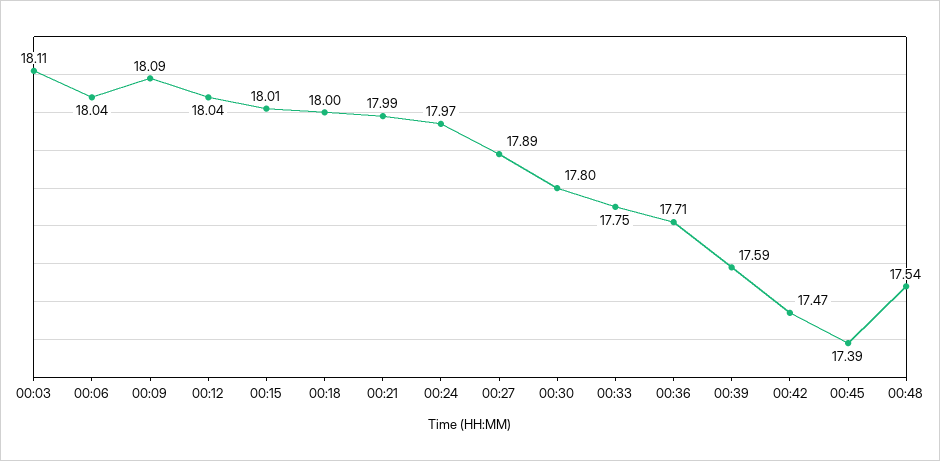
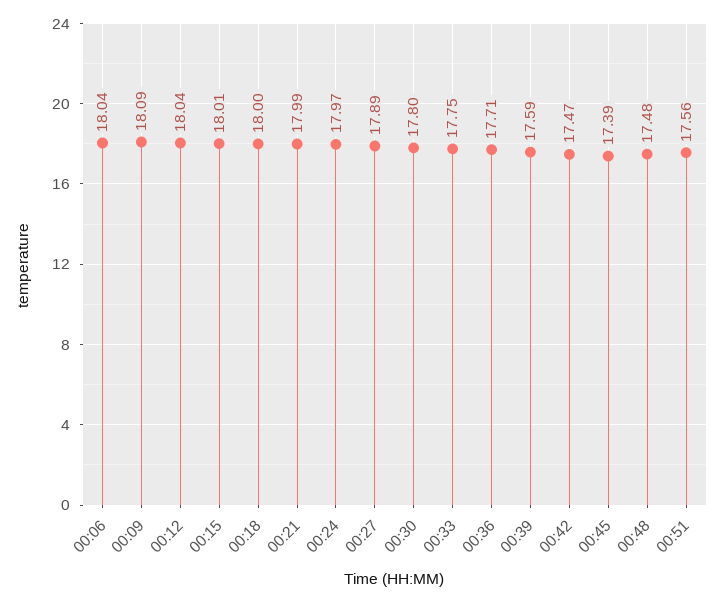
00:03: 18.11 -> none
00:48: 17.54 -> 17.48
00:51: none -> 17.56

